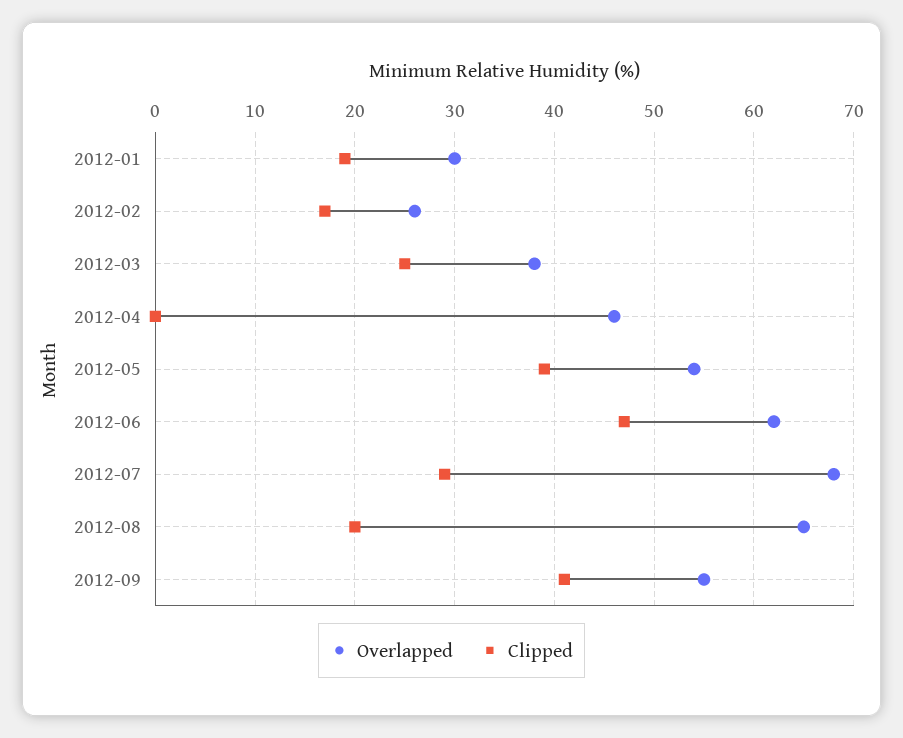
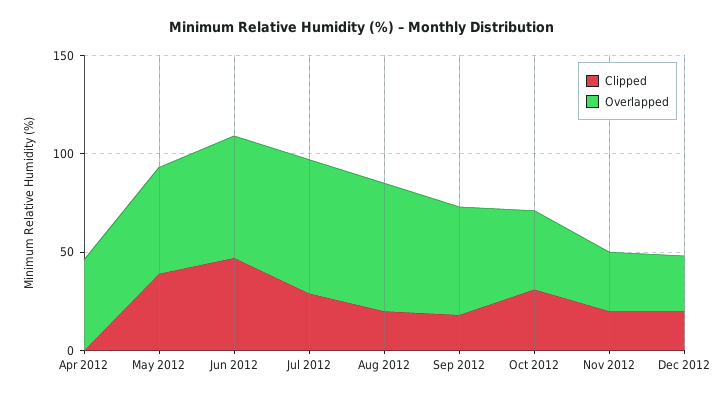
Overlapped, 2012-01: 30 -> none
Clipped, 2012-01: 19 -> none
Overlapped, 2012-02: 26 -> none
Clipped, 2012-02: 17 -> none
Overlapped, 2012-03: 38 -> none
Clipped, 2012-03: 25 -> none
Clipped, 2012-09: 41 -> 20
Clipped, Oct 2012: none -> 30
Overlapped, Oct 2012: none -> 40
Clipped, Nov 2012: none -> 20
Overlapped, Nov 2012: none -> 30
Clipped, Dec 2012: none -> 20
Overlapped, Dec 2012: none -> 30

